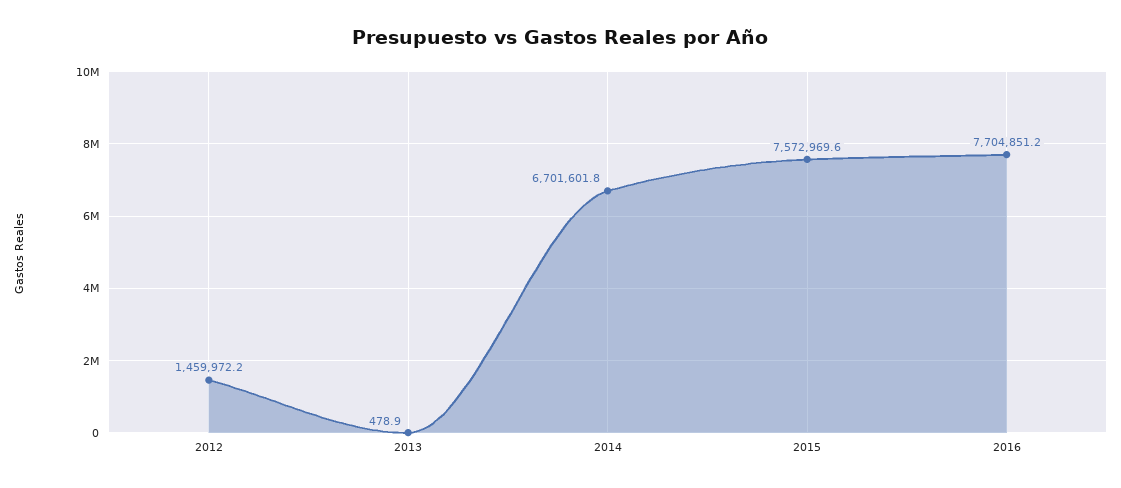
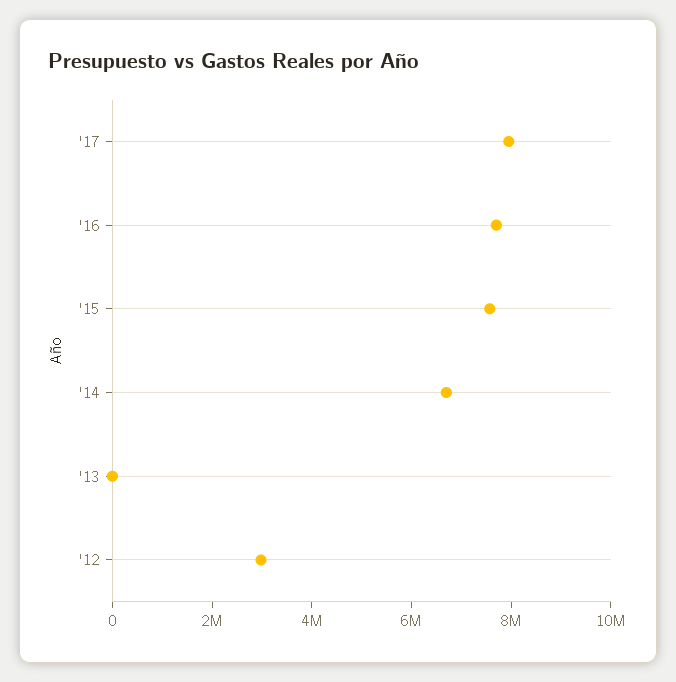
2012: 1459972.2 -> 3000000
'17: none -> 8000000

